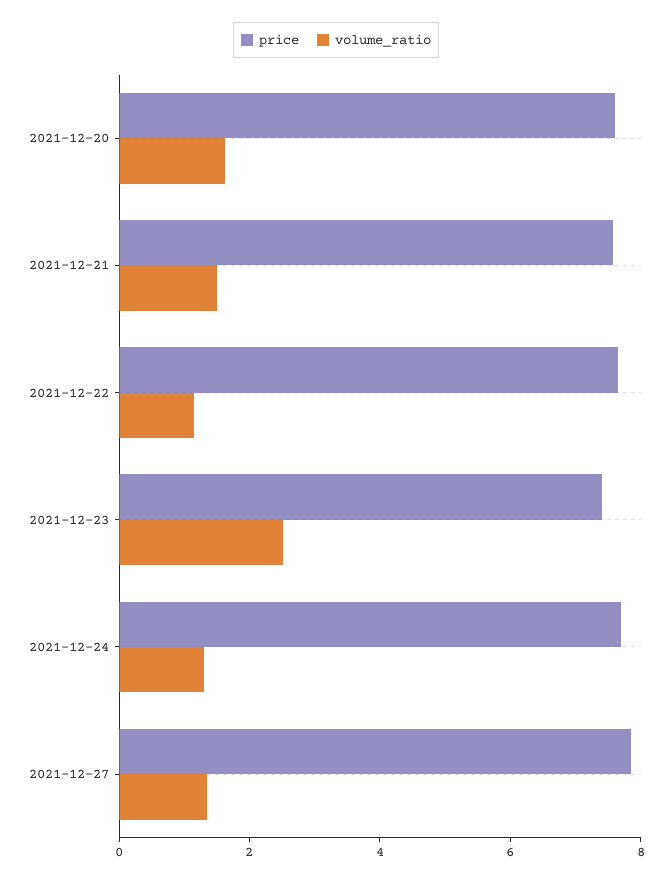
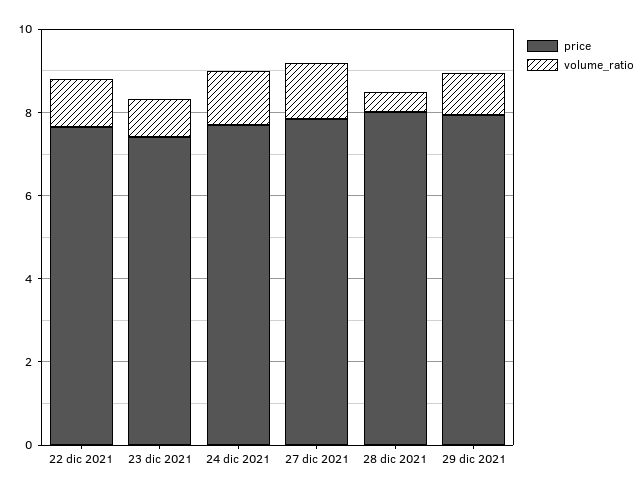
price, 2021-12-20: 7.5 -> none
volume_ratio, 2021-12-20: 1.5 -> none
price, 2021-12-21: 7.5 -> none
volume_ratio, 2021-12-21: 1.5 -> none
volume_ratio, 2021-12-23: 2.5 -> 1
price, 28 dic 2021: none -> 8
volume_ratio, 28 dic 2021: none -> 0.5
price, 29 dic 2021: none -> 8
volume_ratio, 29 dic 2021: none -> 1

